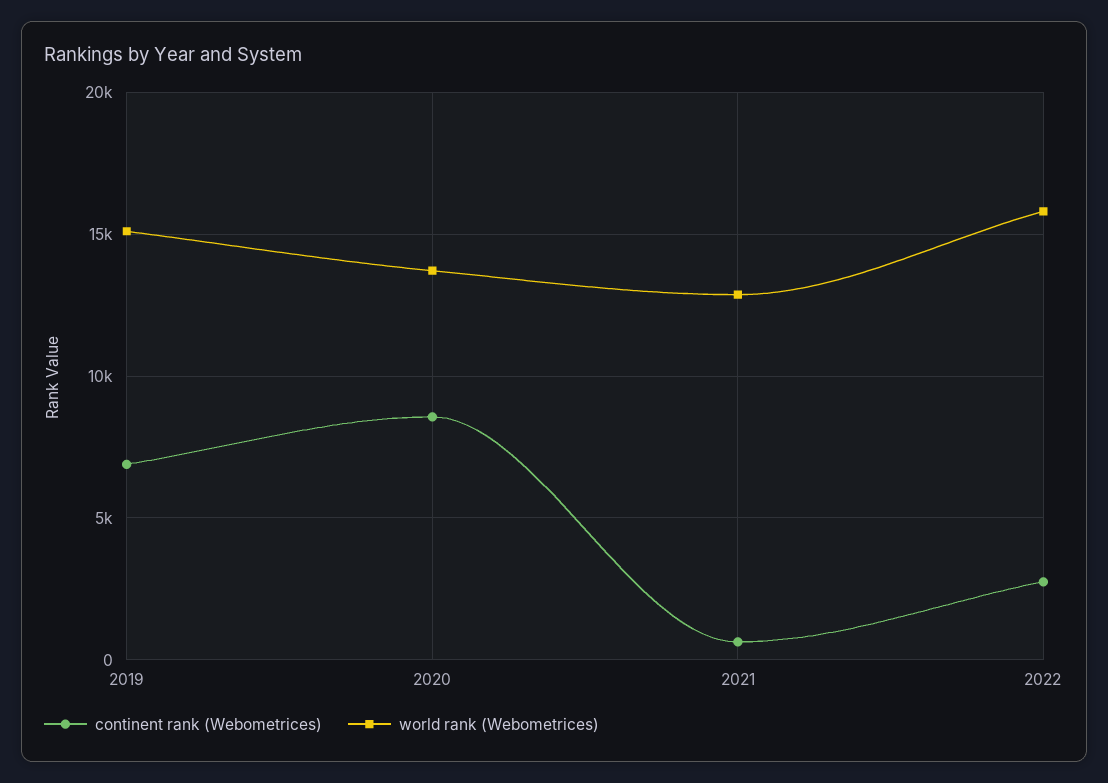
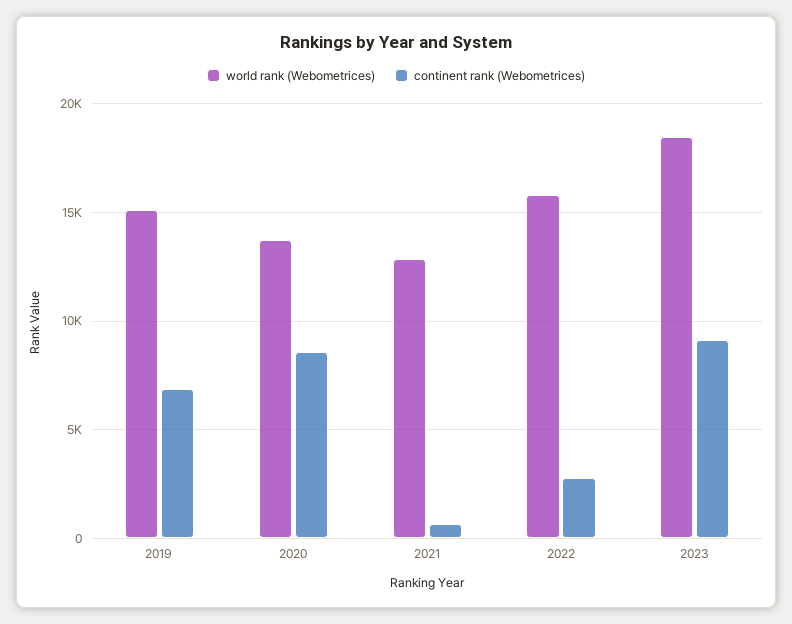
world rank (Webometrices), 2023: none -> 18500
continent rank (Webometrices), 2023: none -> 9000

